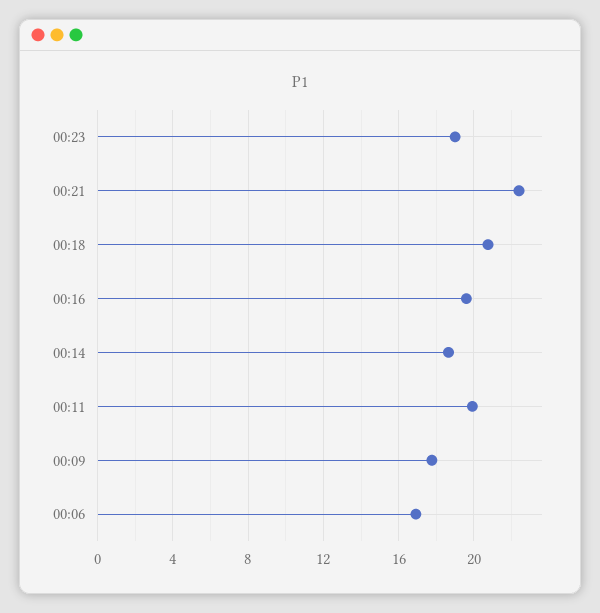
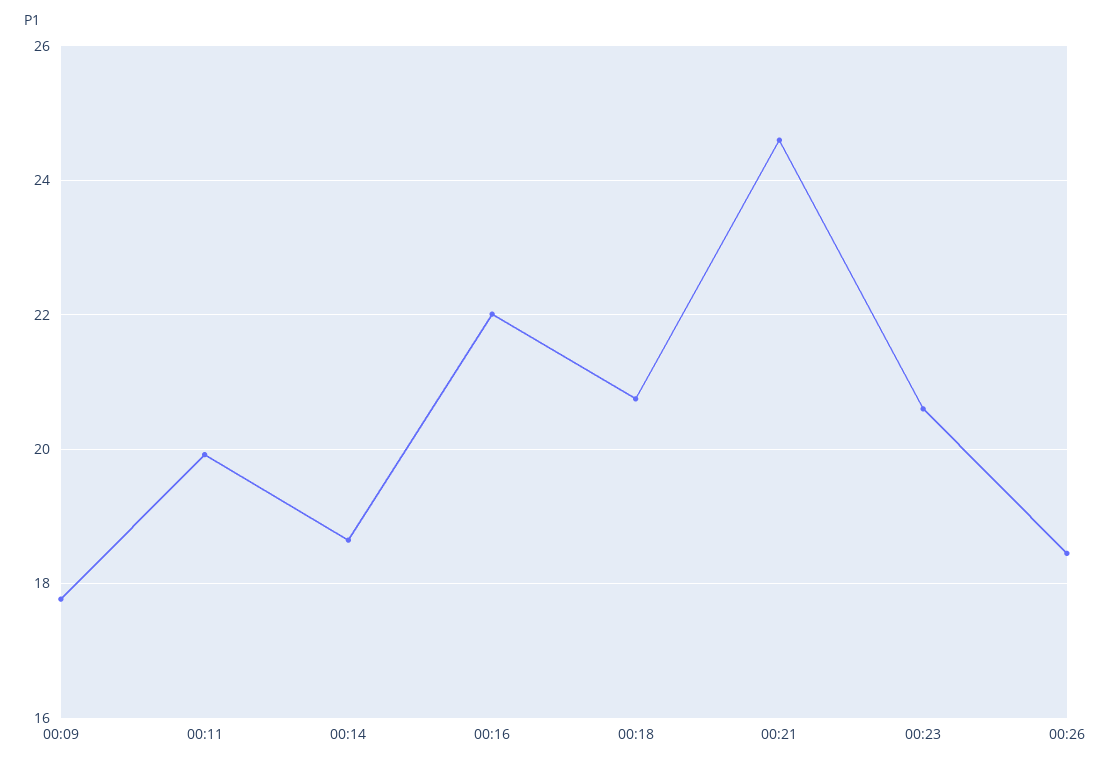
00:23: 19 -> 20.6
00:21: 22.5 -> 24.6
00:16: 19.5 -> 22
00:06: 17 -> none
00:26: none -> 18.4

